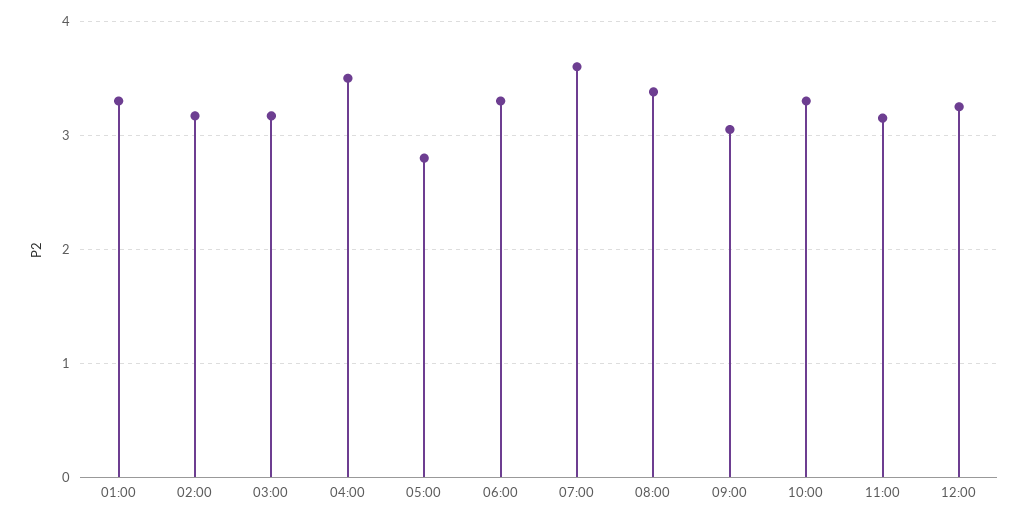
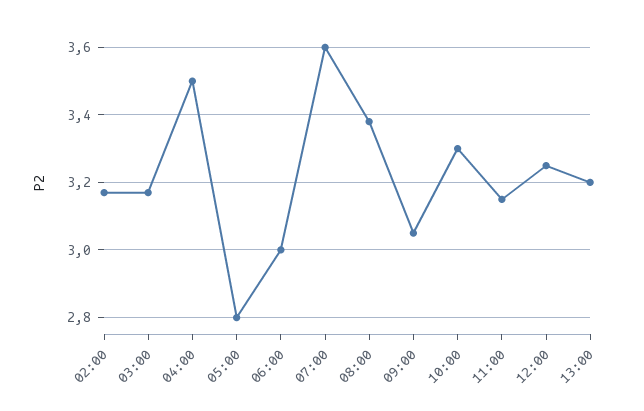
01:00: 3.3 -> none
06:00: 3.3 -> 3
13:00: none -> 3.2

